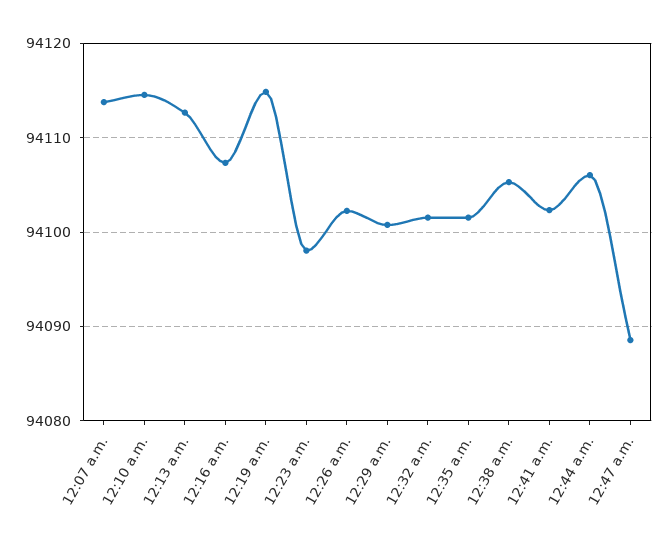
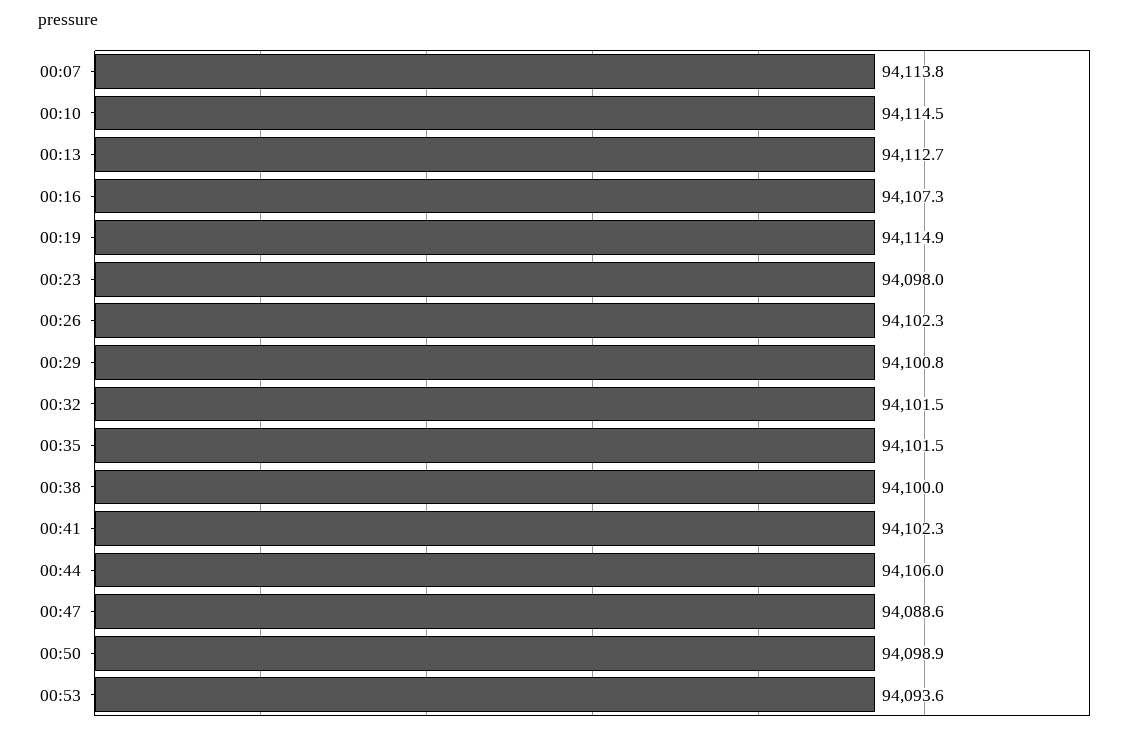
12:38 a.m.: 94105 -> 94100
00:50: none -> 94098.9
00:53: none -> 94093.6

